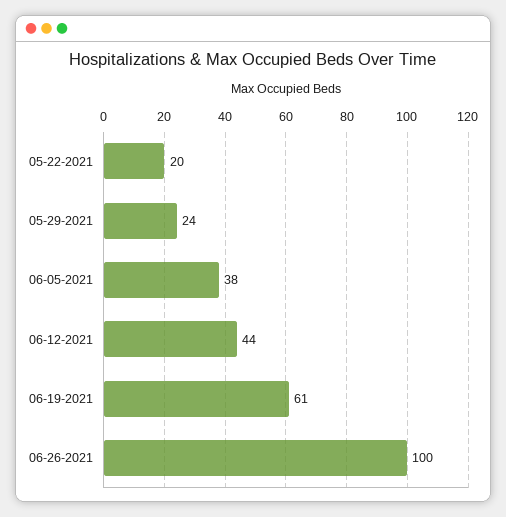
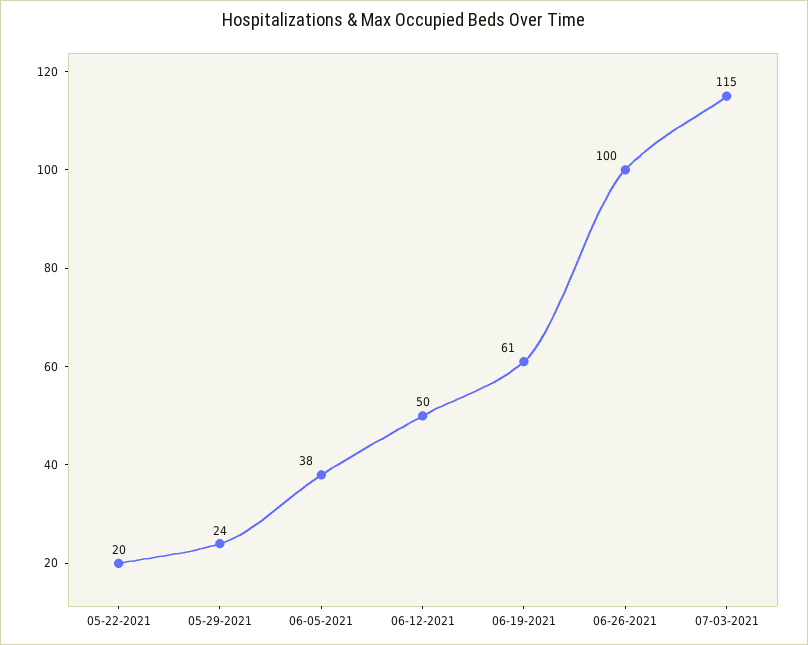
06-12-2021: 44 -> 50
07-03-2021: none -> 115

